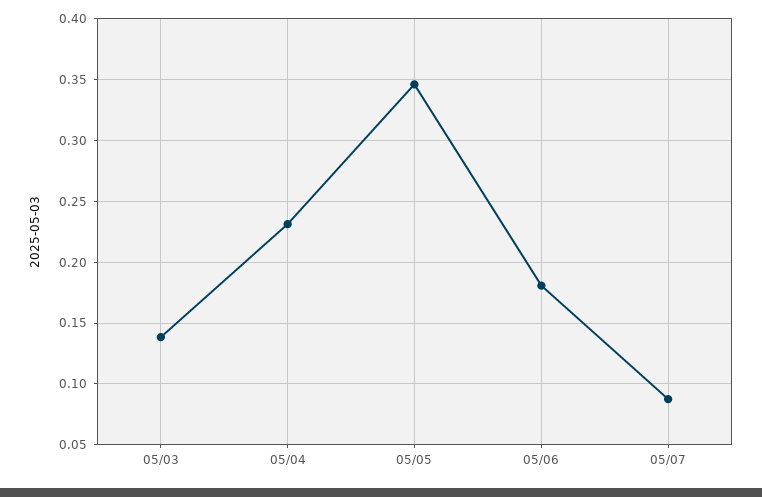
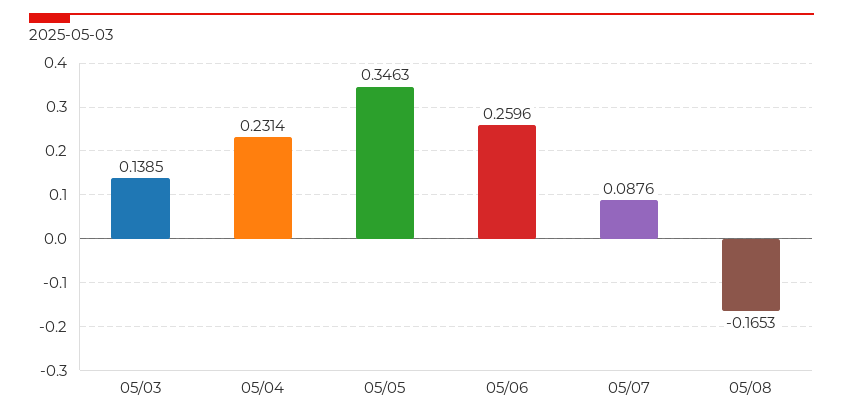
05/06: 0.18 -> 0.2596
05/08: none -> -0.1653

